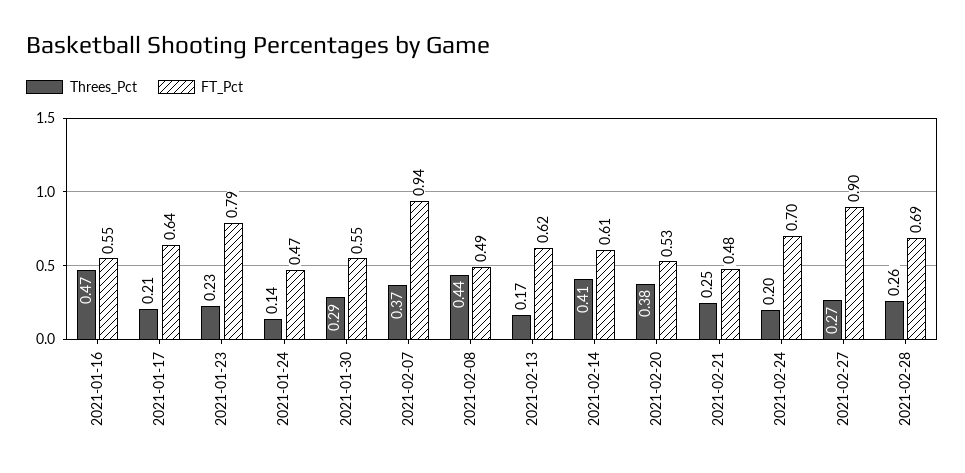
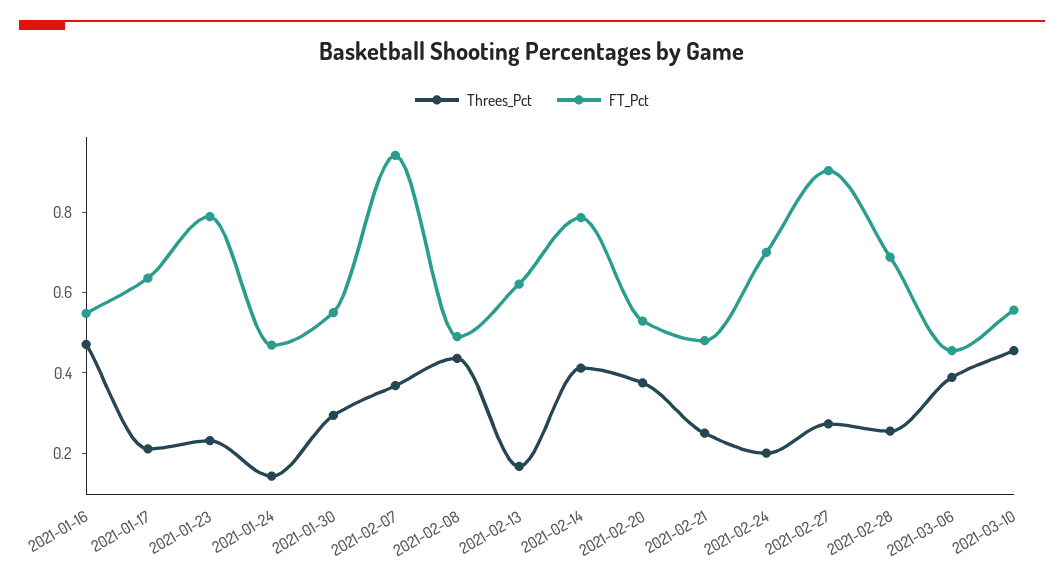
FT_Pct, 2021-02-14: 0.61 -> 0.8
Threes_Pct, 2021-03-06: none -> 0.4
FT_Pct, 2021-03-06: none -> 0.45
Threes_Pct, 2021-03-10: none -> 0.45
FT_Pct, 2021-03-10: none -> 0.55

